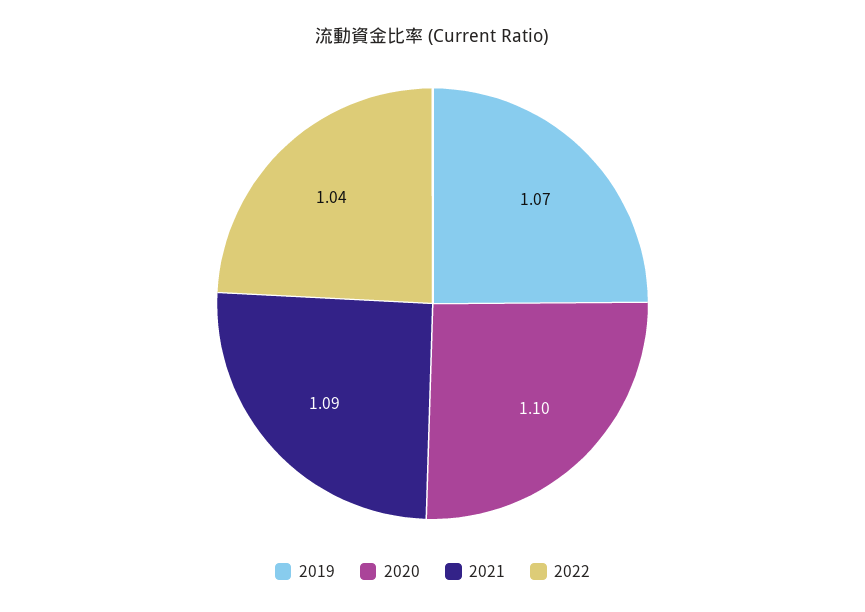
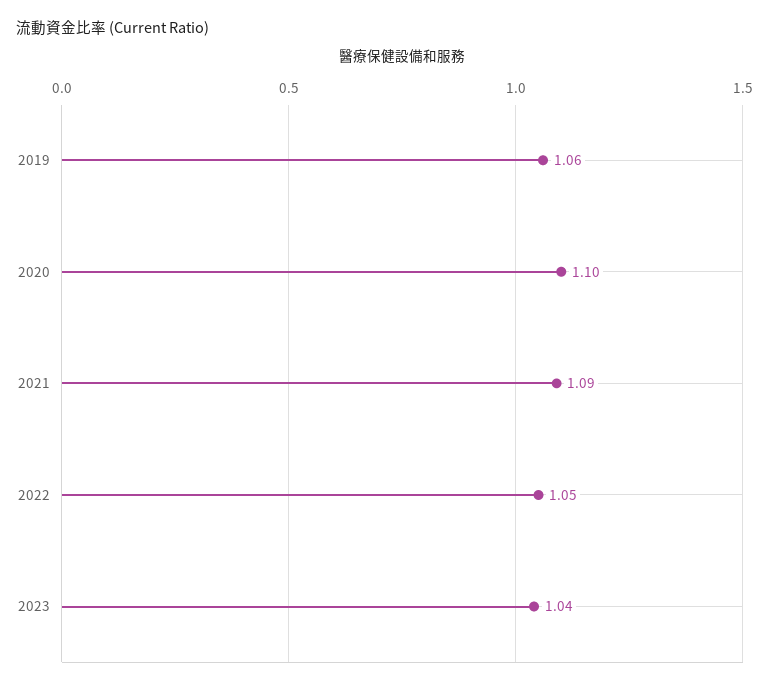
2019: 1.07 -> 1.06
2022: 1.04 -> 1.05
2023: none -> 1.04

